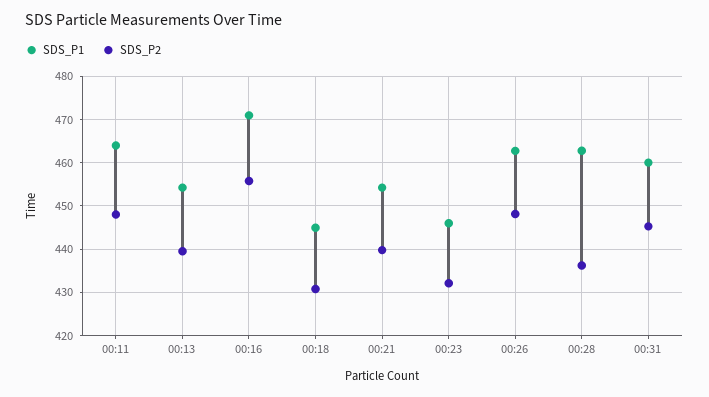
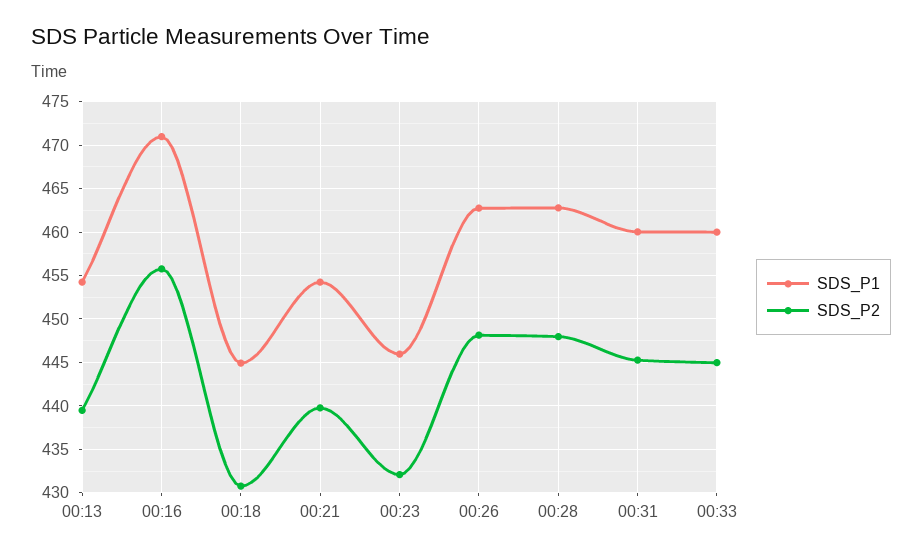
SDS_P1, 00:11: 464 -> none
SDS_P2, 00:11: 448 -> none
SDS_P2, 00:28: 436 -> 448
SDS_P1, 00:33: none -> 460
SDS_P2, 00:33: none -> 445

